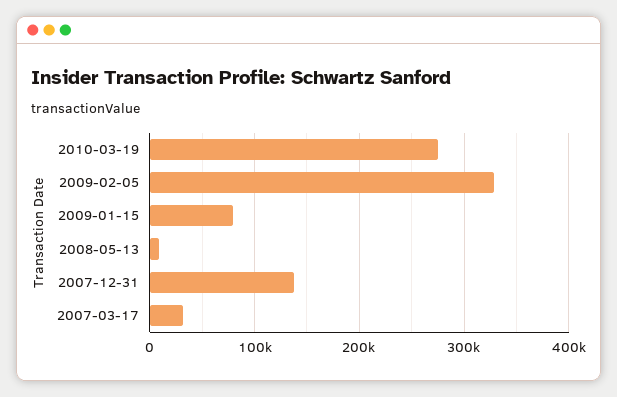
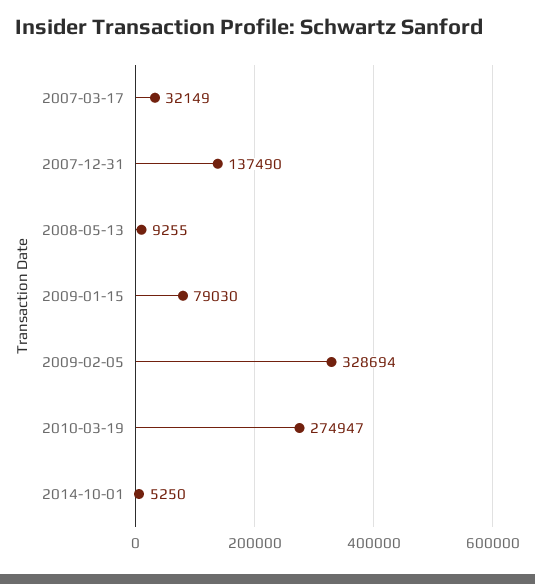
2014-10-01: none -> 5250

